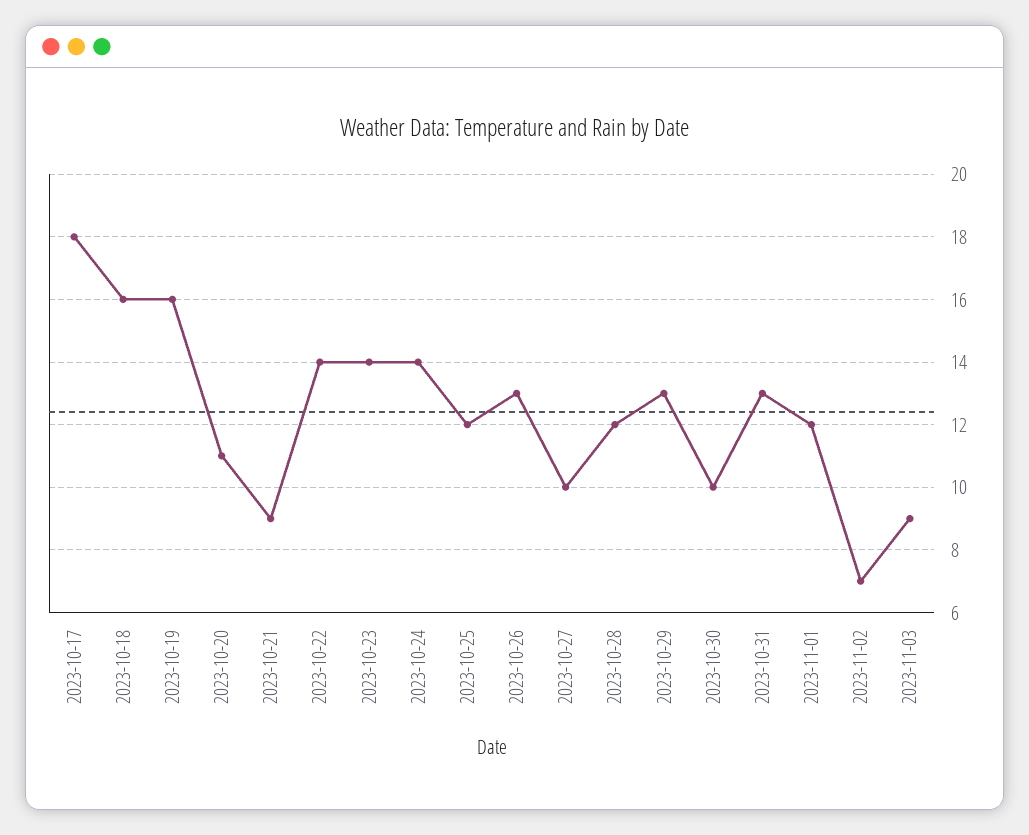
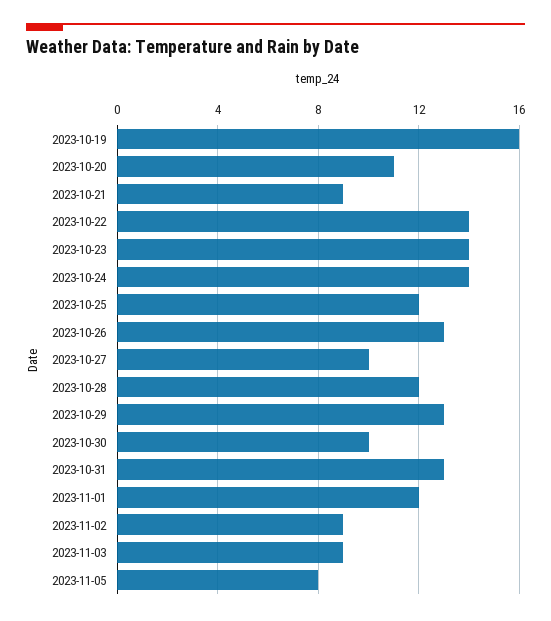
2023-10-17: 18 -> none
2023-10-18: 16 -> none
2023-11-02: 7 -> 9
2023-11-05: none -> 8

